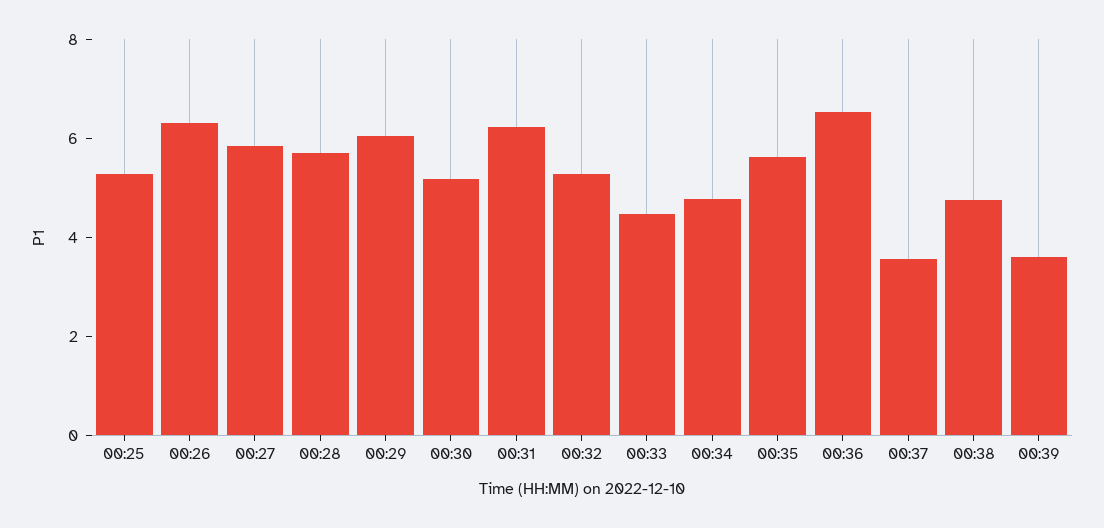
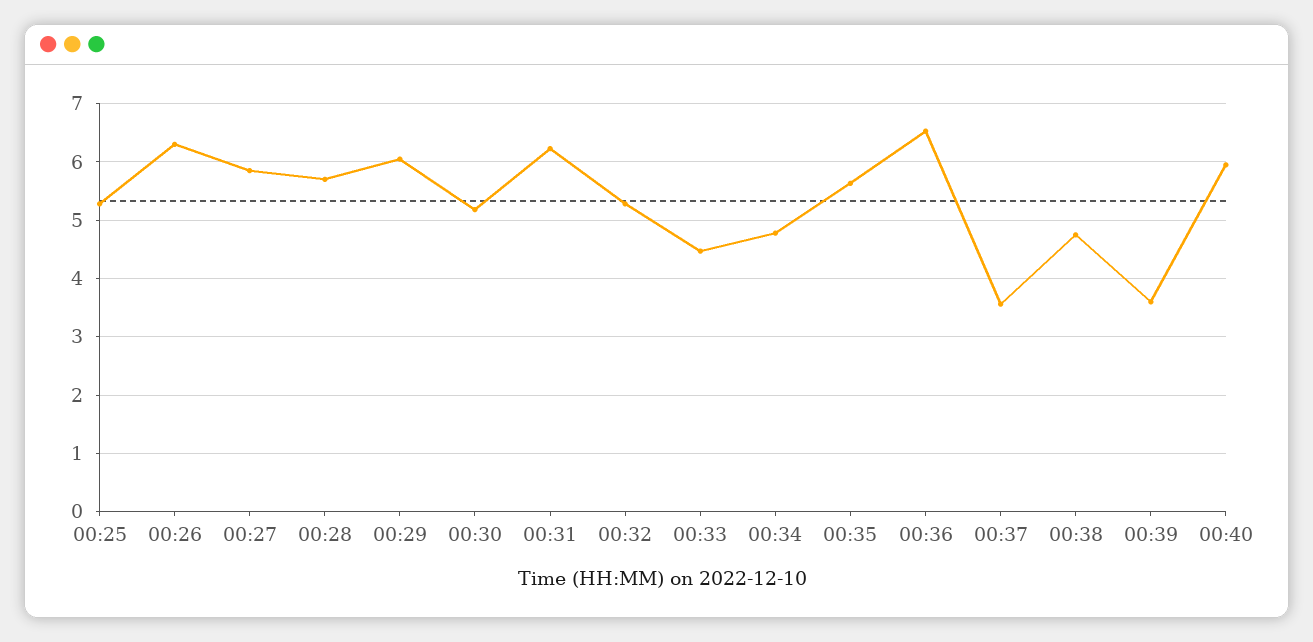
00:40: none -> 6

